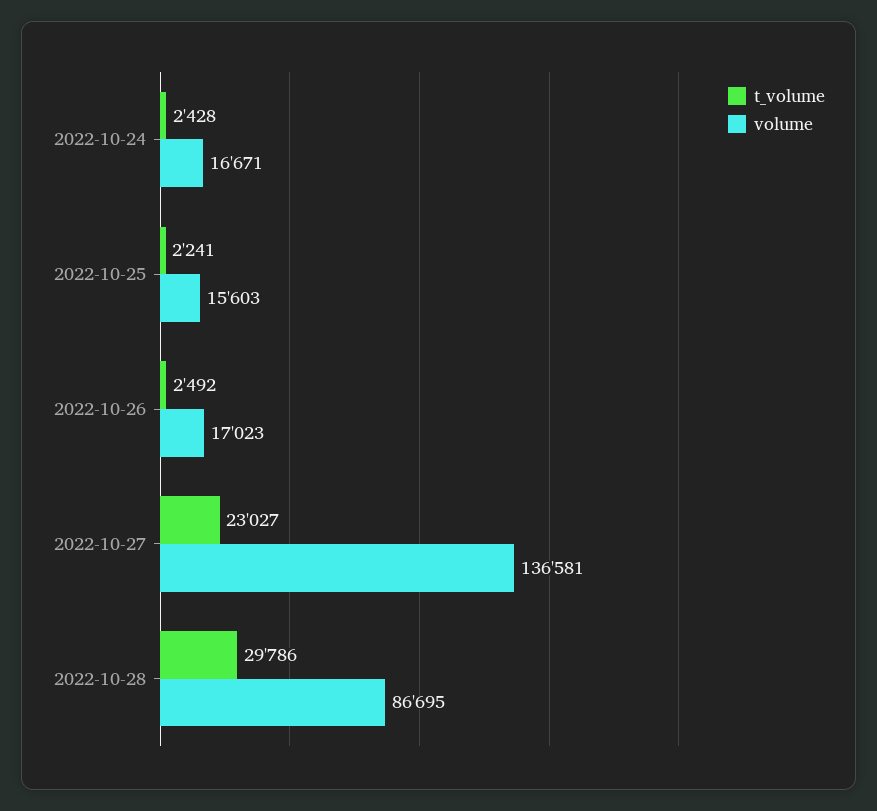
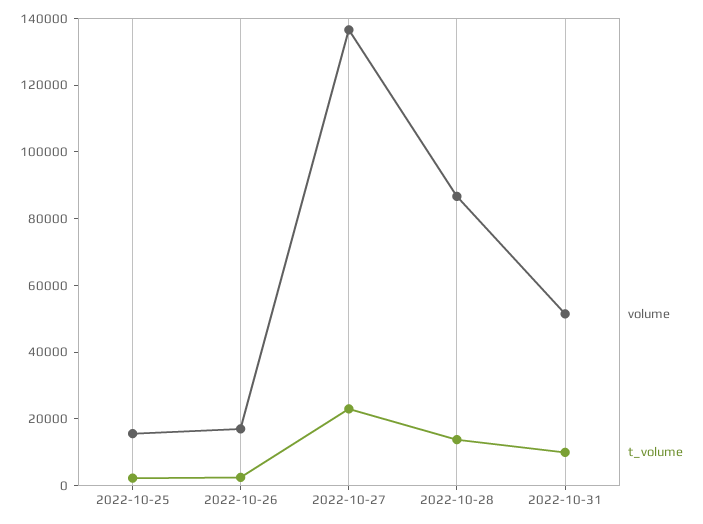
t_volume, 2022-10-24: 2428 -> none
volume, 2022-10-24: 16671 -> none
t_volume, 2022-10-28: 29786 -> 15000
volume, 2022-10-31: none -> 50000
t_volume, 2022-10-31: none -> 10000

